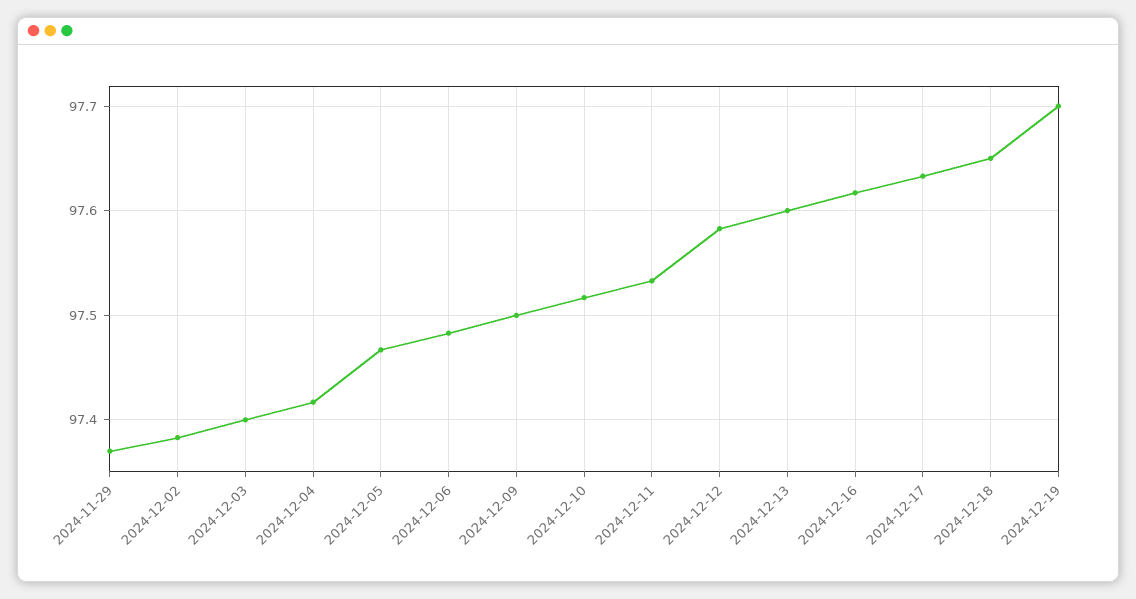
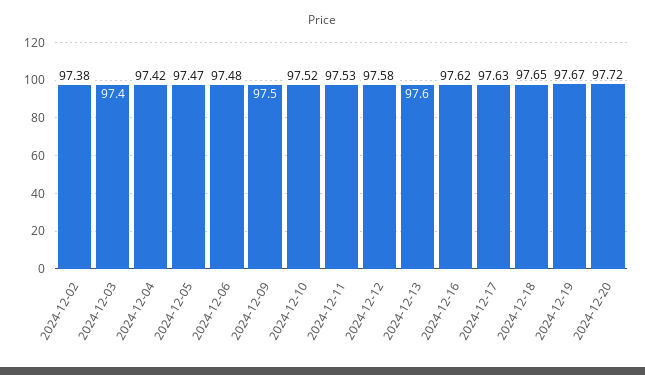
2024-11-29: 97.37 -> none
2024-12-19: 97.7 -> 97.67
2024-12-20: none -> 97.72

